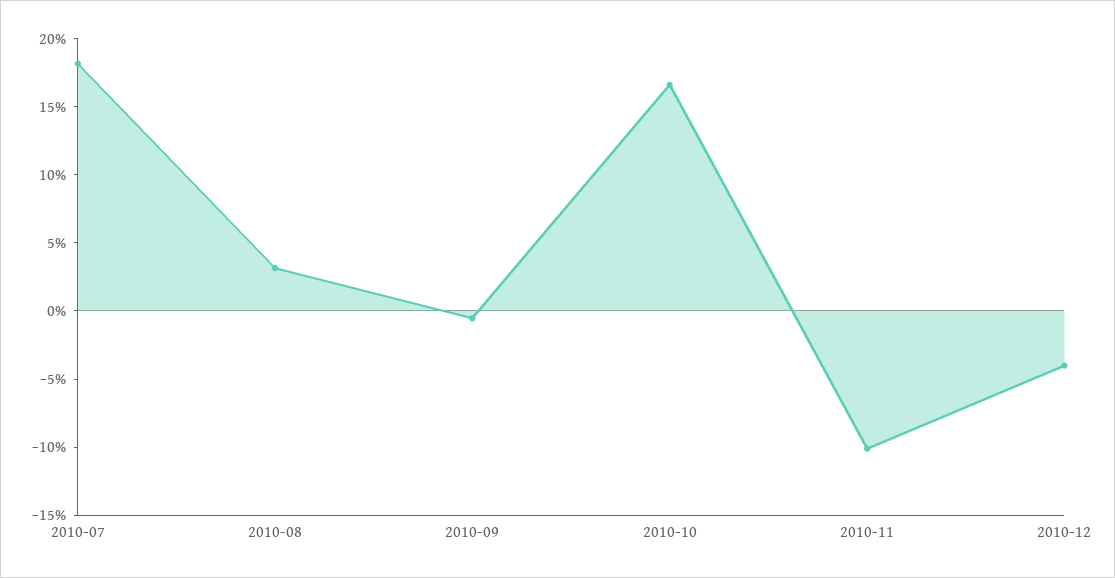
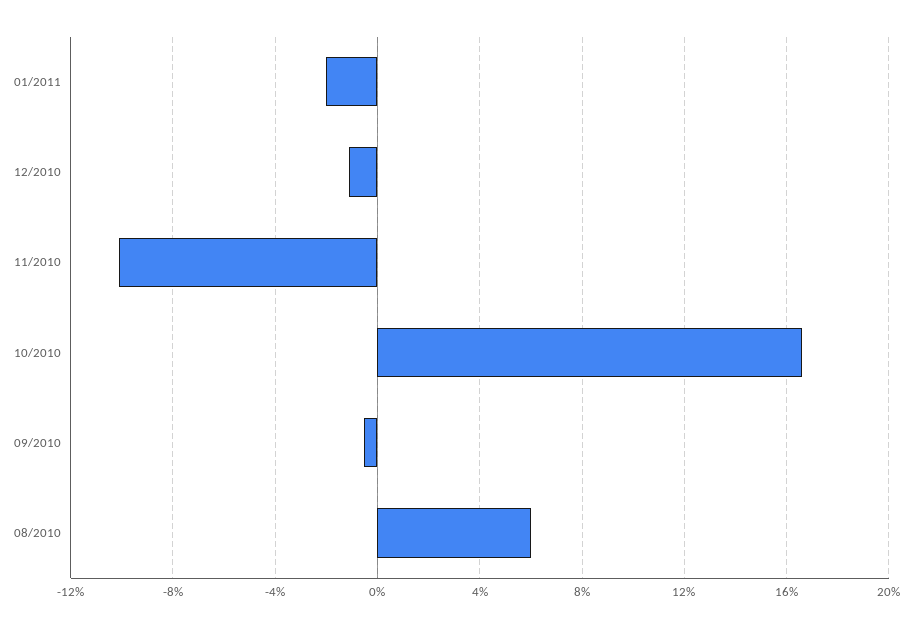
2010-07: 18 -> none
2010-08: 3 -> 6
2010-12: -4 -> -1
01/2011: none -> -2

